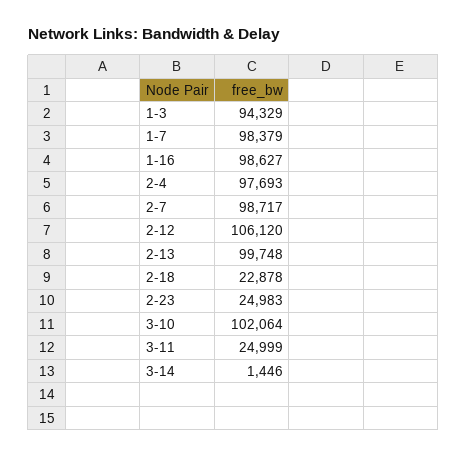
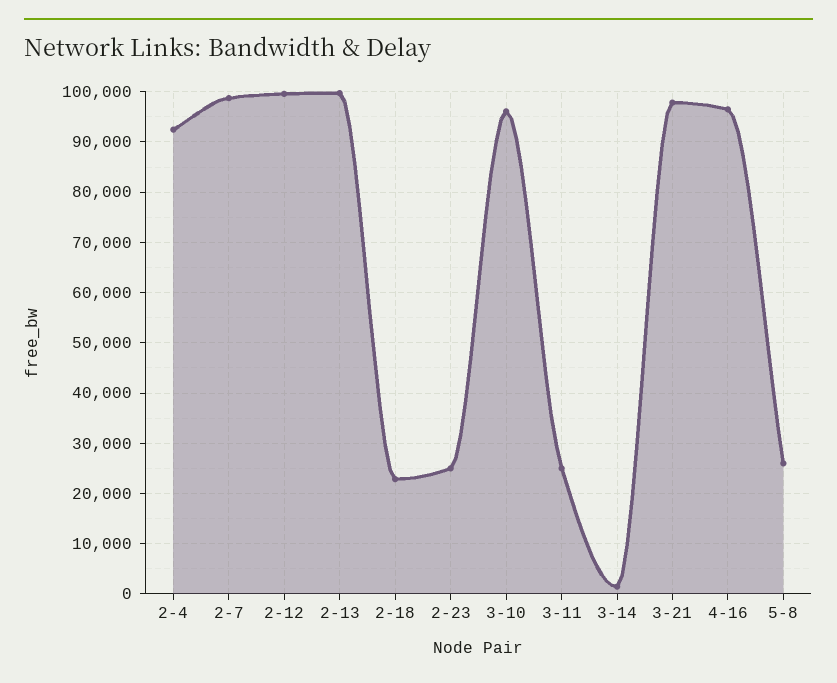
1-3: 94329 -> none
1-7: 98379 -> none
1-16: 98627 -> none
2-4: 97693 -> 92000
2-12: 106120 -> 100000
3-10: 102064 -> 96000
3-21: none -> 98000
4-16: none -> 96000
5-8: none -> 26000

